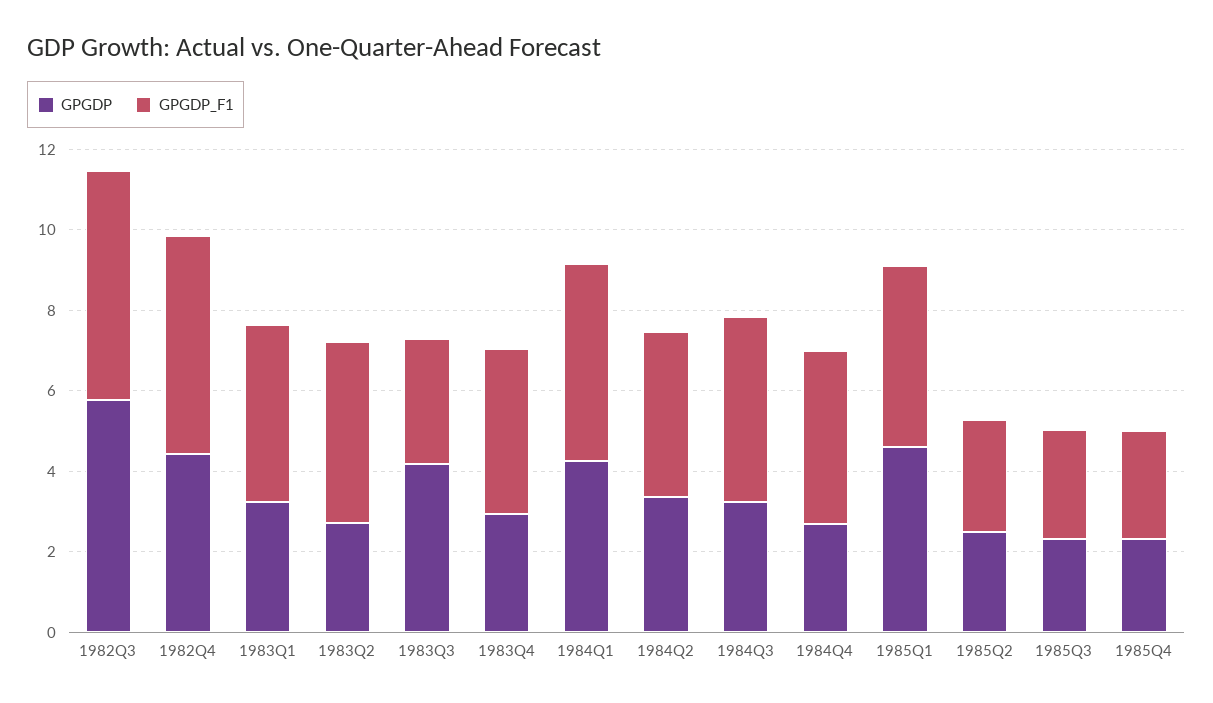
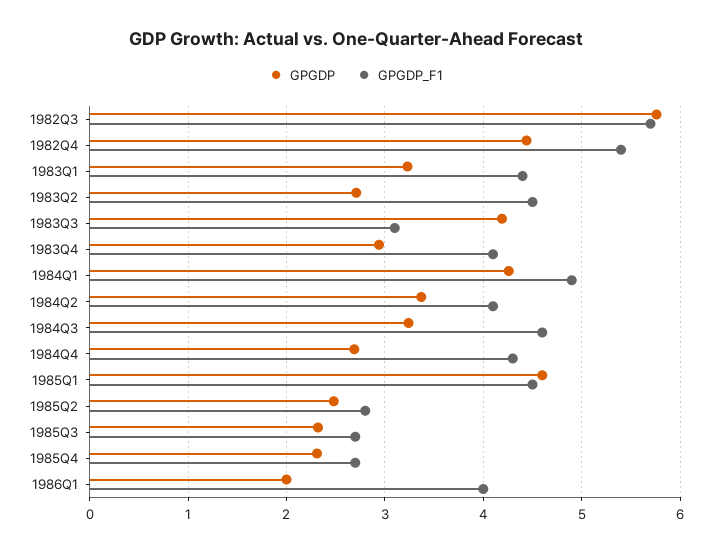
GPGDP, 1986Q1: none -> 2
GPGDP_F1, 1986Q1: none -> 4

